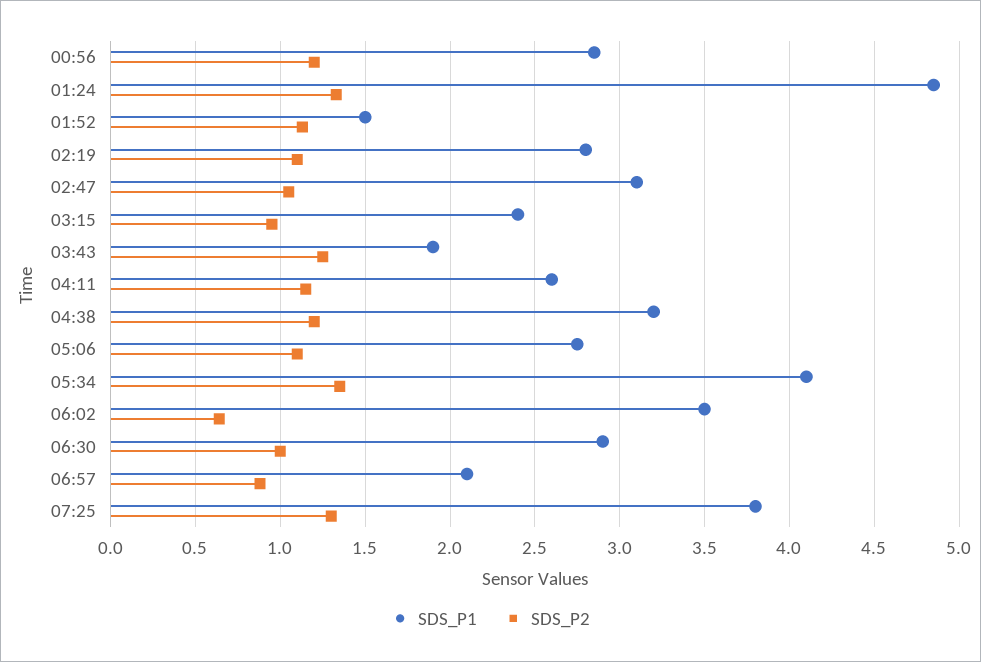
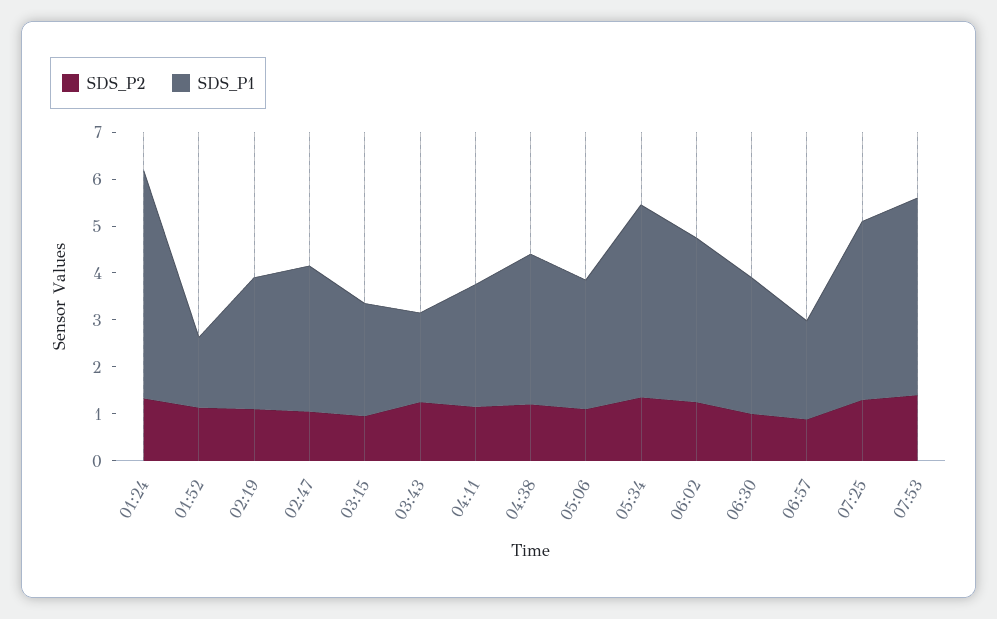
SDS_P1, 00:56: 2.85 -> none
SDS_P2, 00:56: 1.2 -> none
SDS_P2, 06:02: 0.65 -> 1.2
SDS_P2, 07:53: none -> 1.4
SDS_P1, 07:53: none -> 4.2

